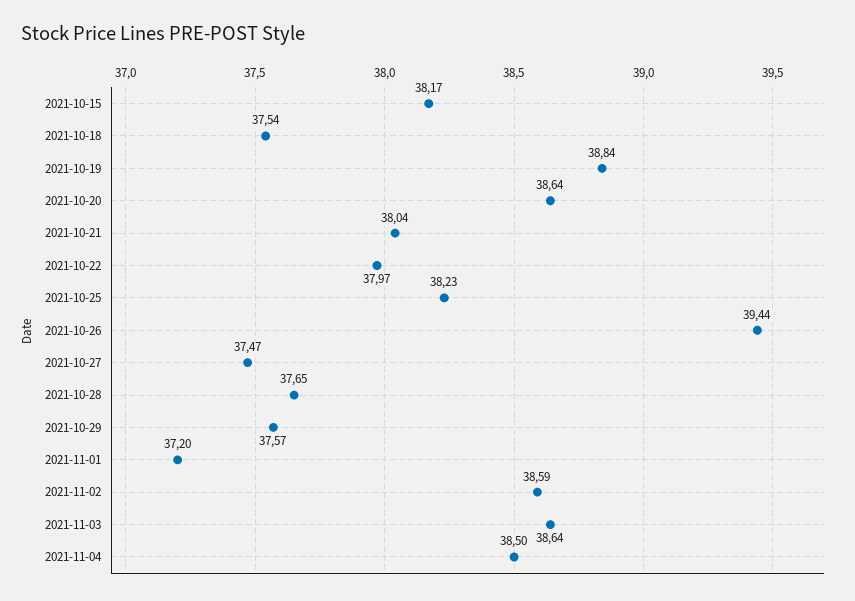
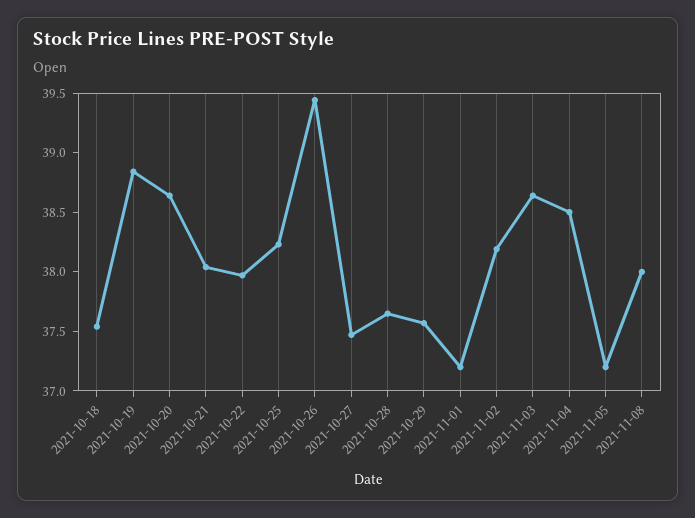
2021-10-15: 38.17 -> none
2021-11-02: 38.59 -> 38.2
2021-11-05: none -> 37.2
2021-11-08: none -> 38

